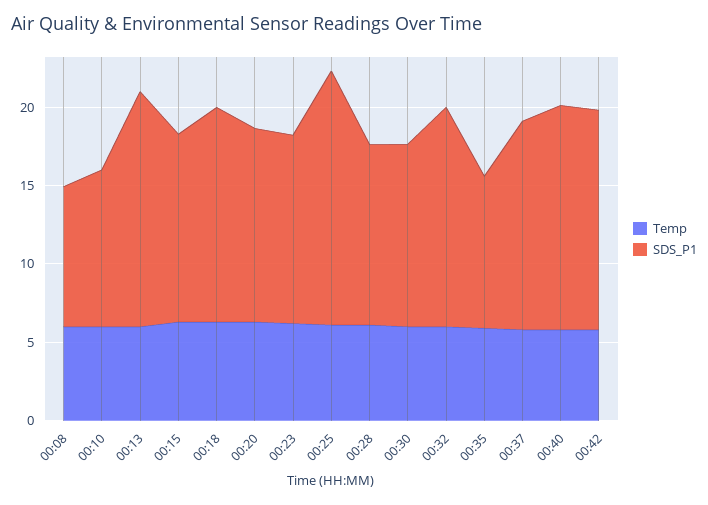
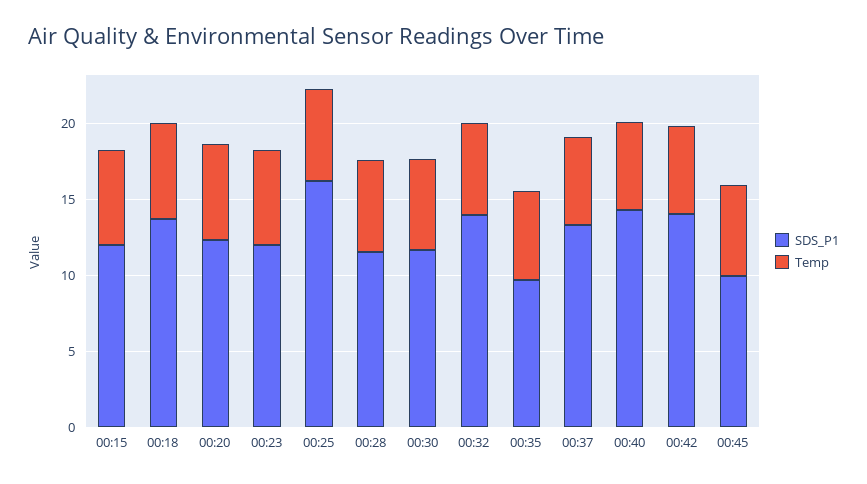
Temp, 00:08: 6 -> none
SDS_P1, 00:08: 9 -> none
Temp, 00:10: 6 -> none
SDS_P1, 00:10: 10 -> none
Temp, 00:13: 6 -> none
SDS_P1, 00:13: 15 -> none
SDS_P1, 00:45: none -> 10
Temp, 00:45: none -> 6

